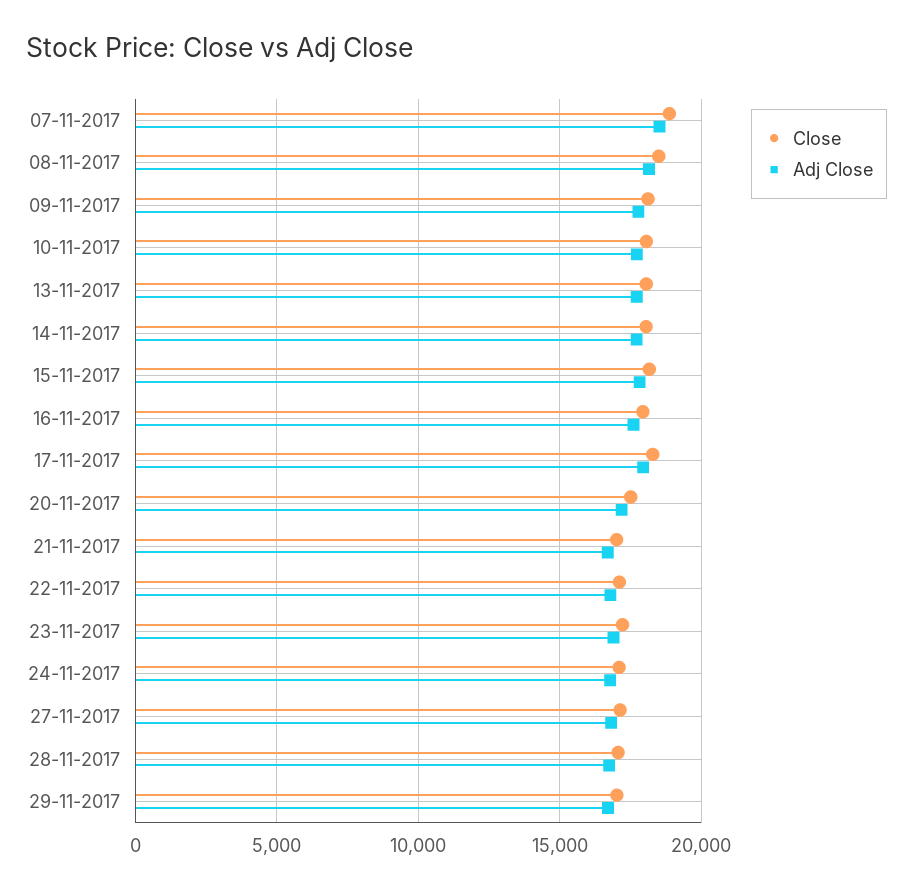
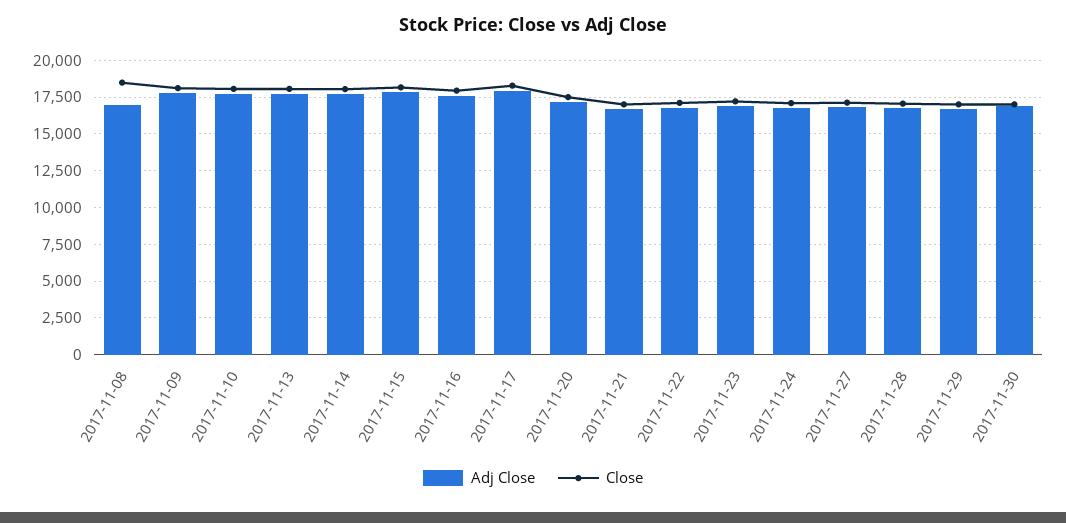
Close, 07-11-2017: 19000 -> none
Adj Close, 07-11-2017: 18500 -> none
Adj Close, 08-11-2017: 18000 -> 17000
Adj Close, 2017-11-30: none -> 17000
Close, 2017-11-30: none -> 17000

